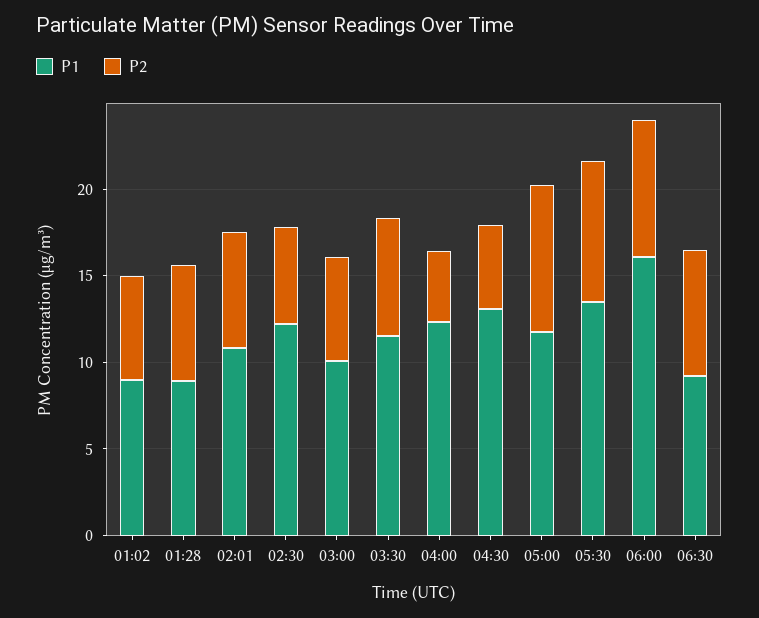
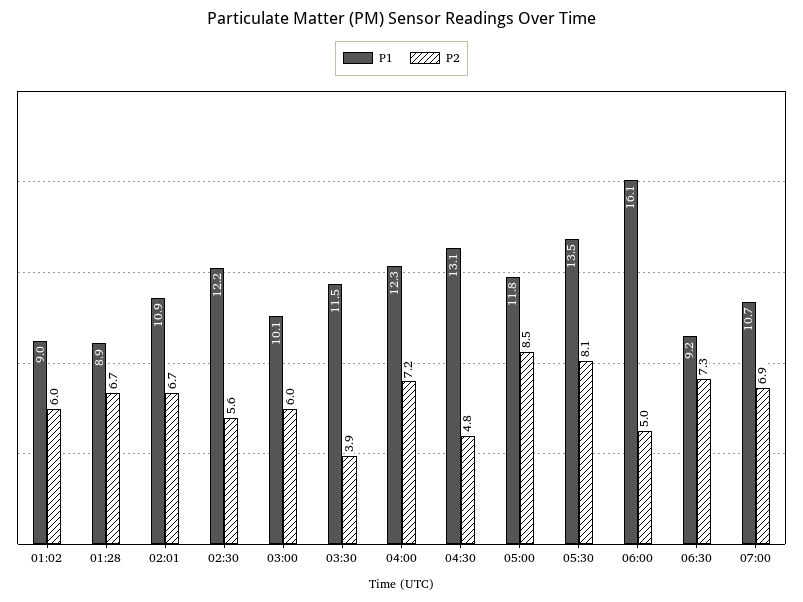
P2, 03:30: 7 -> 3.9
P2, 04:00: 4 -> 7.2
P2, 06:00: 8 -> 5
P1, 07:00: none -> 10.7
P2, 07:00: none -> 6.9

